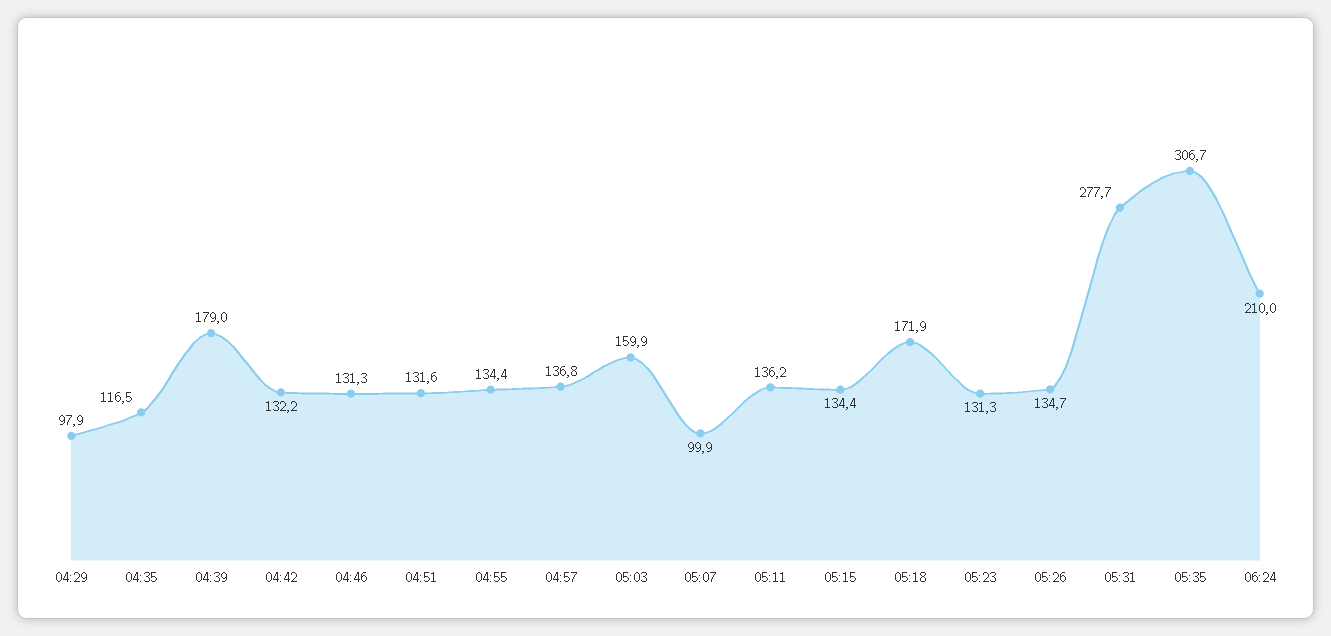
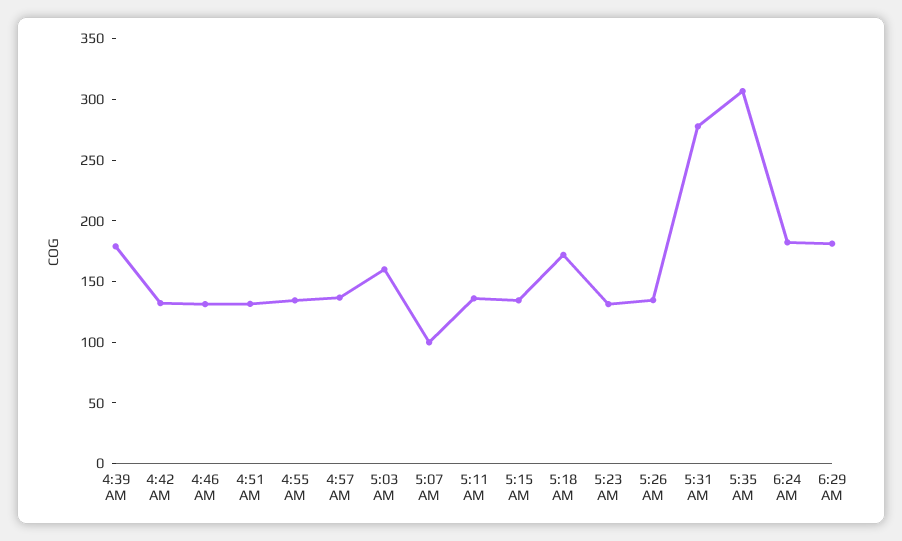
04:29: 97.9 -> none
04:35: 116.5 -> none
06:24: 210 -> 180
6:29 AM: none -> 180

